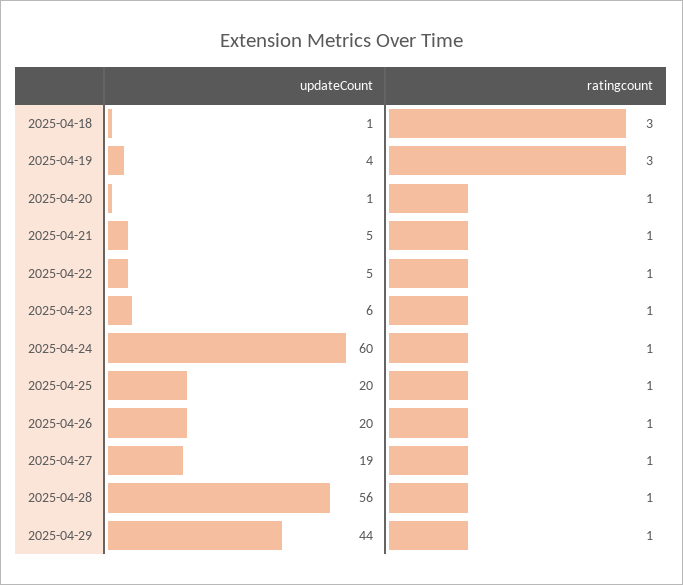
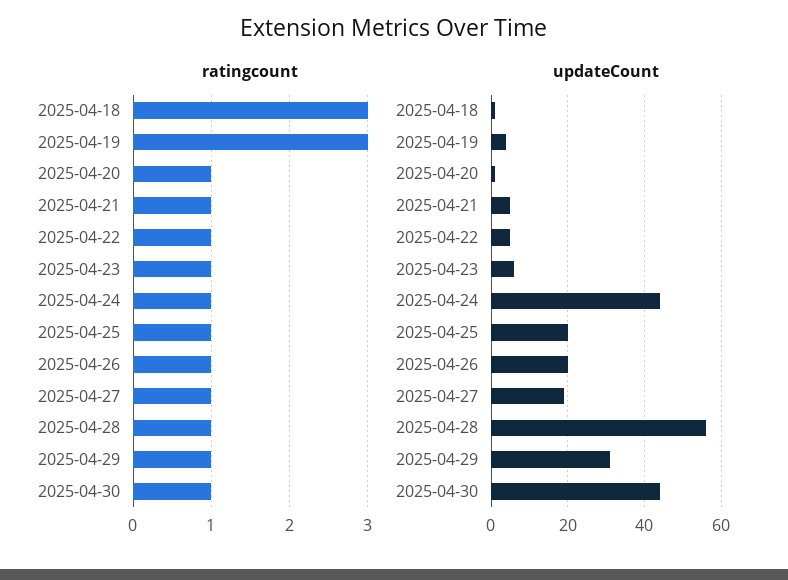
updateCount, 2025-04-24: 60 -> 45
updateCount, 2025-04-29: 44 -> 30
ratingcount, 2025-04-30: none -> 1
updateCount, 2025-04-30: none -> 45

